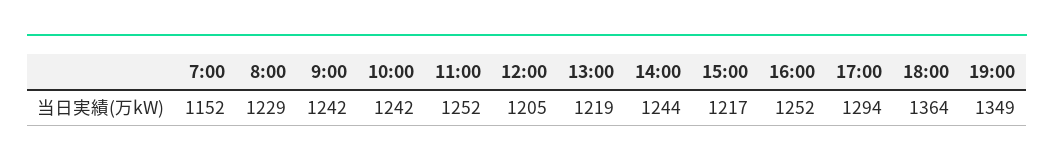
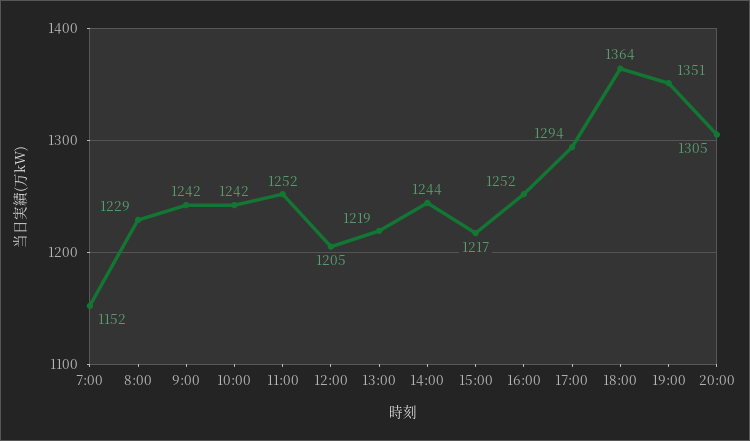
19:00: 1349 -> 1351
20:00: none -> 1305

